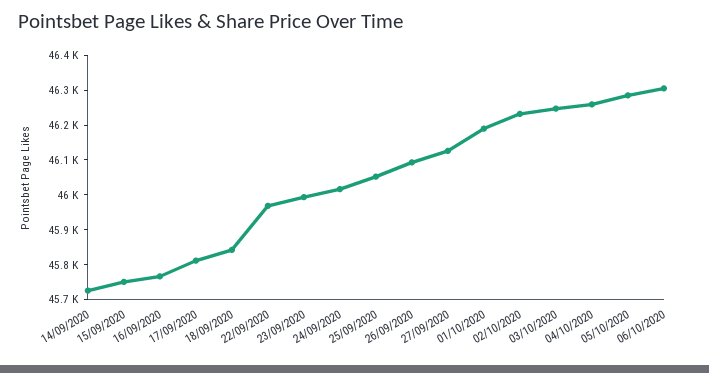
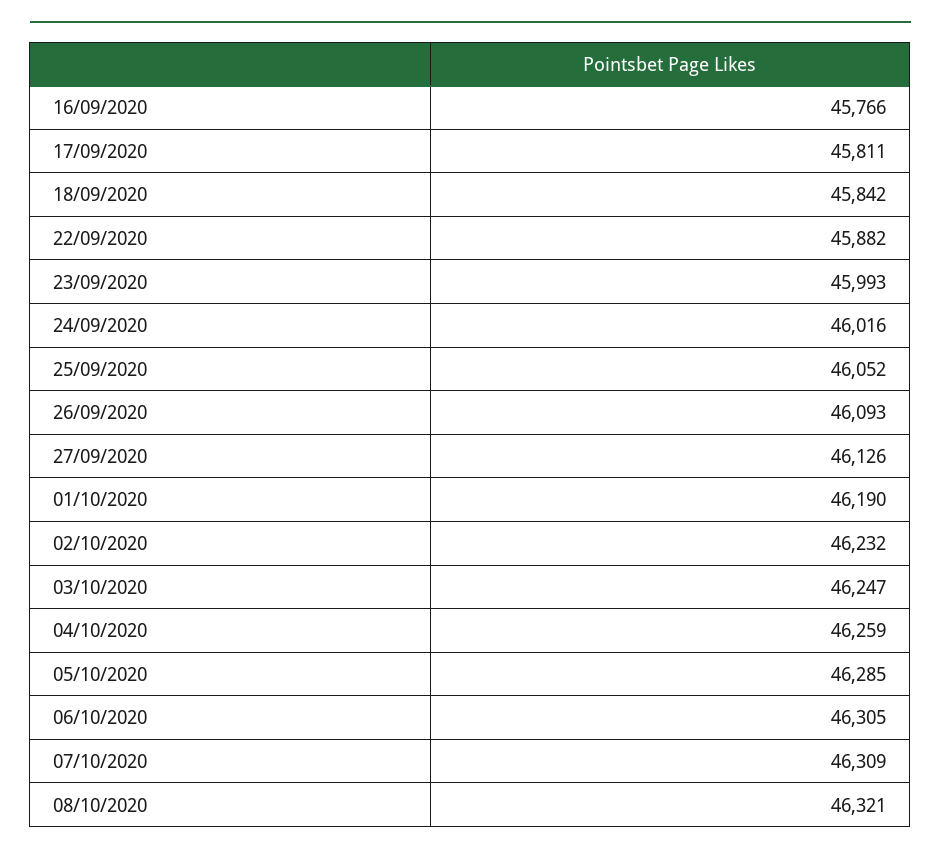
14/09/2020: 45725 -> none
15/09/2020: 45750 -> none
22/09/2020: 45975 -> 45882
07/10/2020: none -> 46309
08/10/2020: none -> 46321

